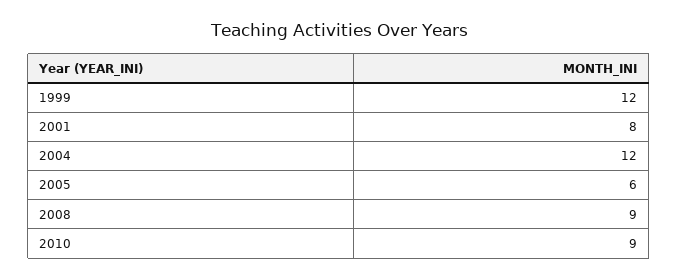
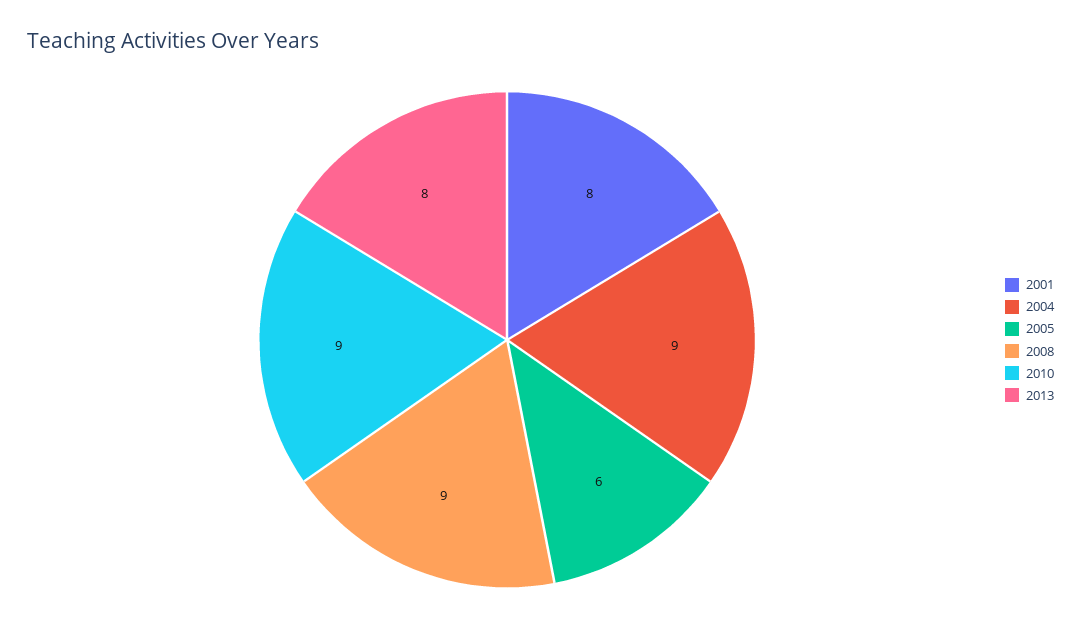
1999: 12 -> none
2004: 12 -> 9
2013: none -> 8

